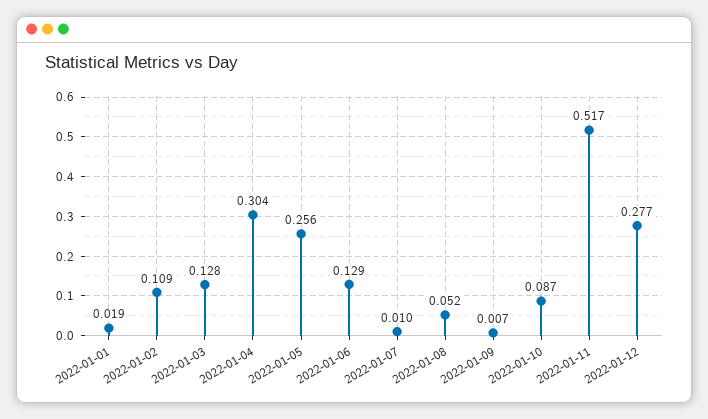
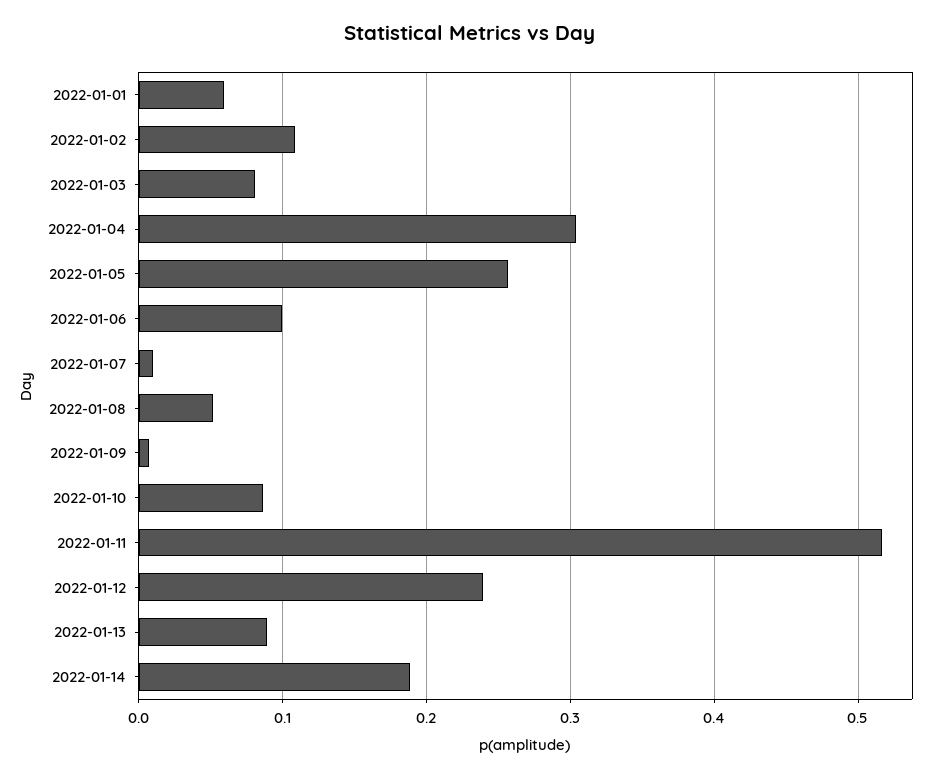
2022-01-01: 0.019 -> 0.06
2022-01-03: 0.128 -> 0.08
2022-01-06: 0.129 -> 0.1
2022-01-12: 0.277 -> 0.24
2022-01-13: none -> 0.09
2022-01-14: none -> 0.19

